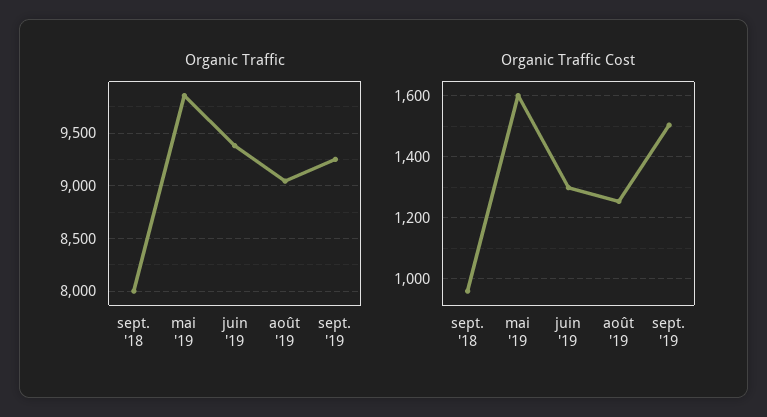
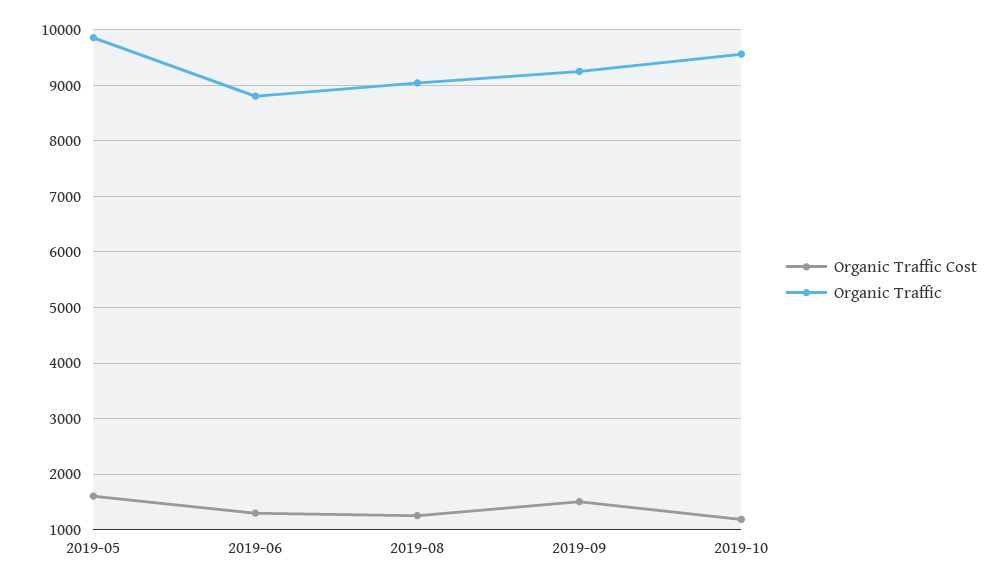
Organic Traffic, sept. '18: 8000 -> none
Organic Traffic, juin '19: 9400 -> 8800
Organic Traffic Cost, sept. '18: 960 -> none
Organic Traffic Cost, 2019-10: none -> 1200
Organic Traffic, 2019-10: none -> 9600

